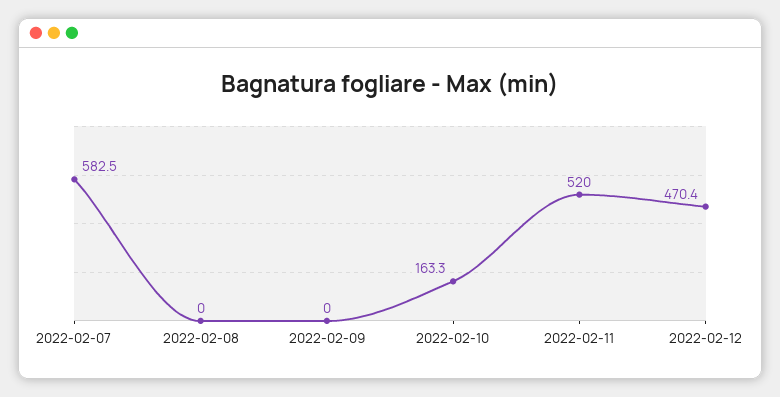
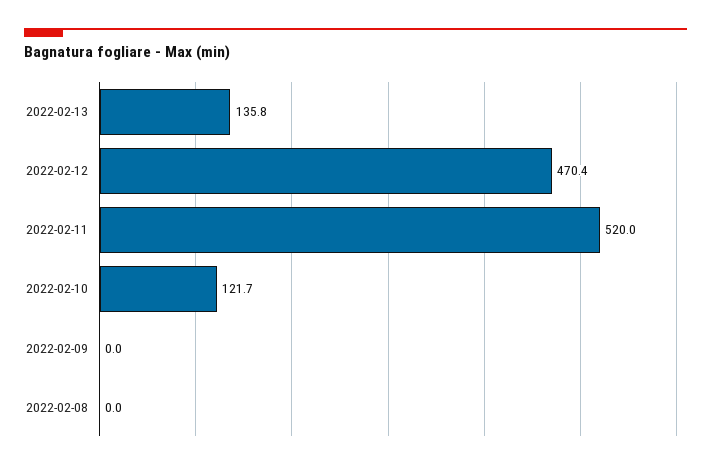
2022-02-07: 582.5 -> none
2022-02-10: 163.3 -> 121.7
2022-02-13: none -> 135.8

